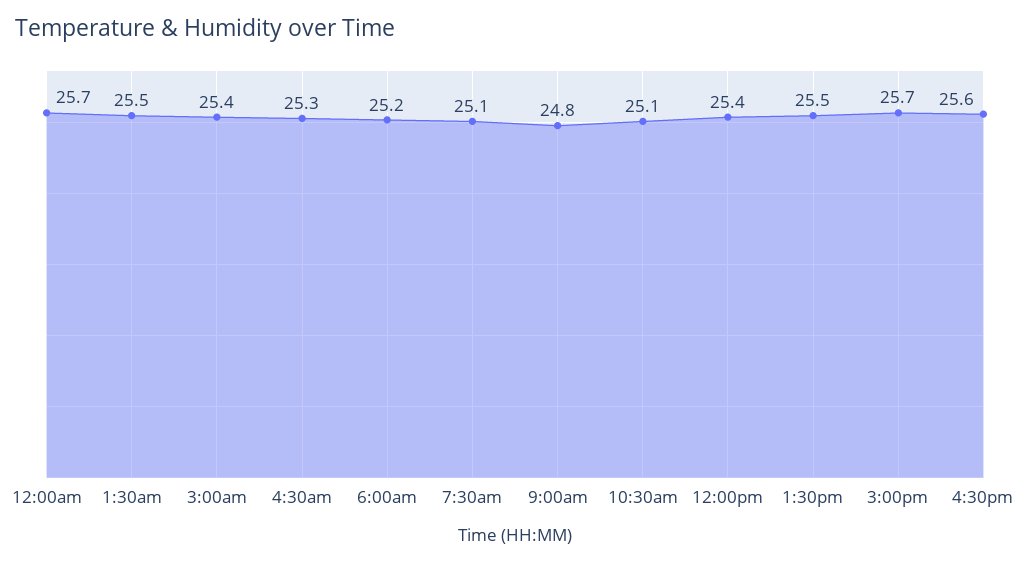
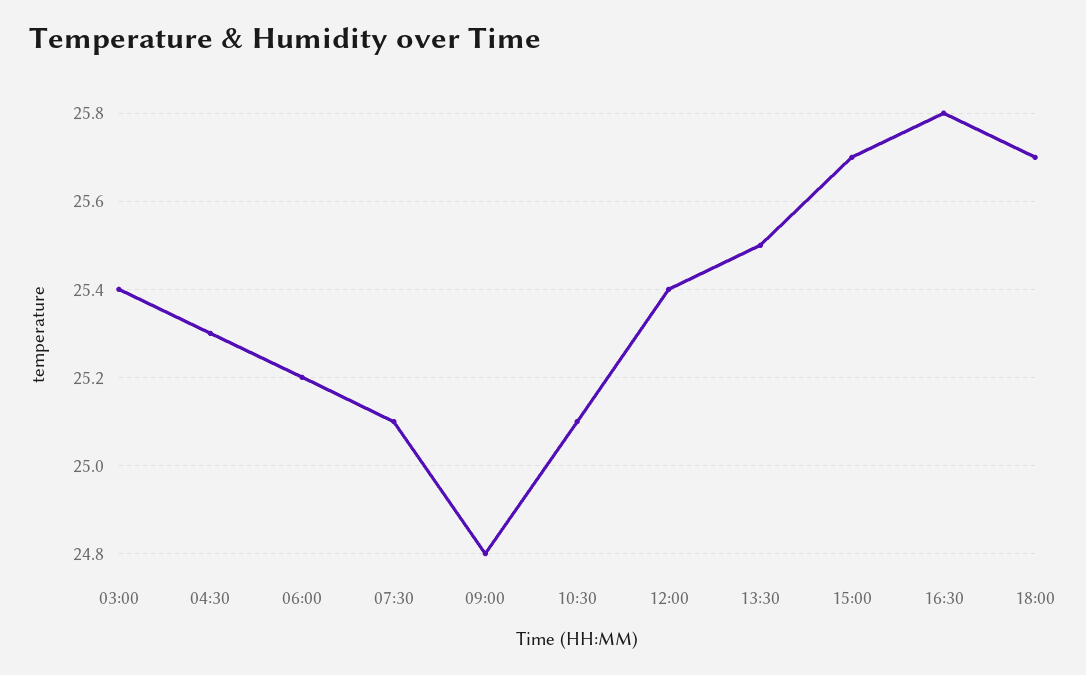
12:00am: 25.7 -> none
1:30am: 25.5 -> none
4:30pm: 25.6 -> 25.8
18:00: none -> 25.7

